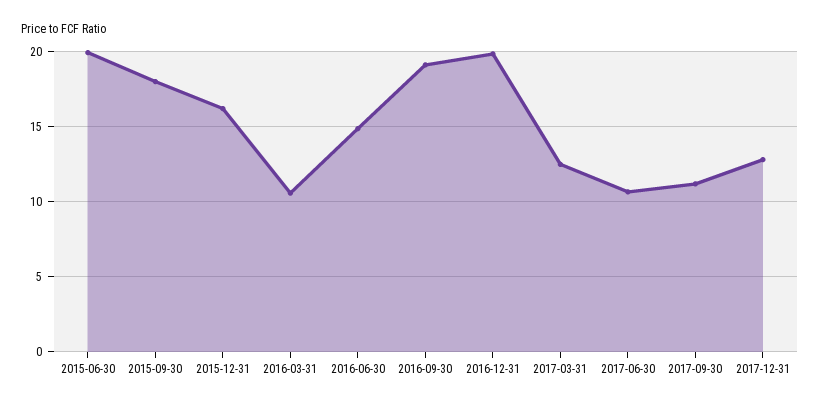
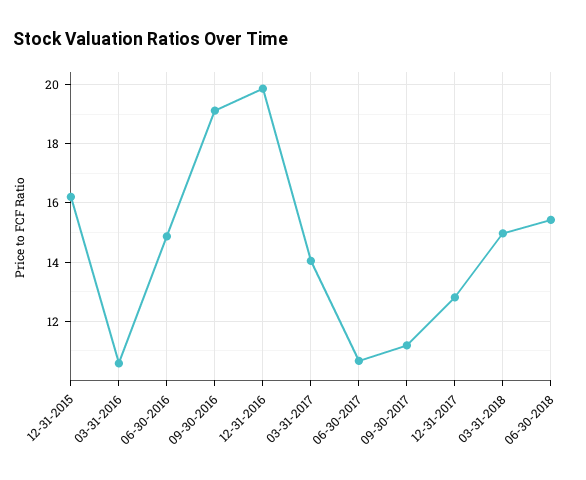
2015-06-30: 20 -> none
2015-09-30: 18 -> none
2017-03-31: 12.5 -> 14
03-31-2018: none -> 15
06-30-2018: none -> 15.5

